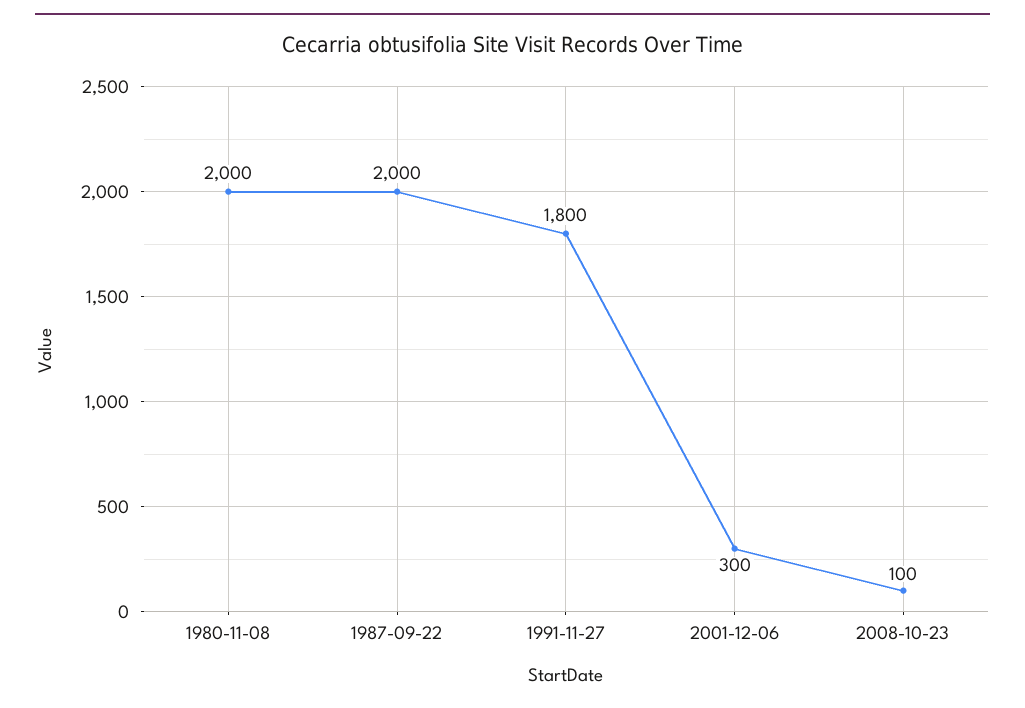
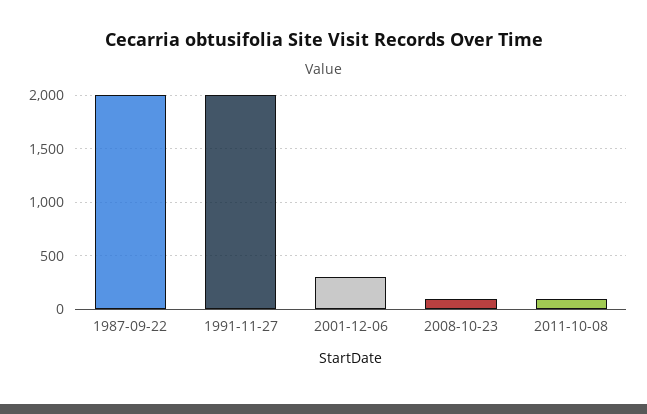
1980-11-08: 2000 -> none
1991-11-27: 1800 -> 2000
2011-10-08: none -> 100

